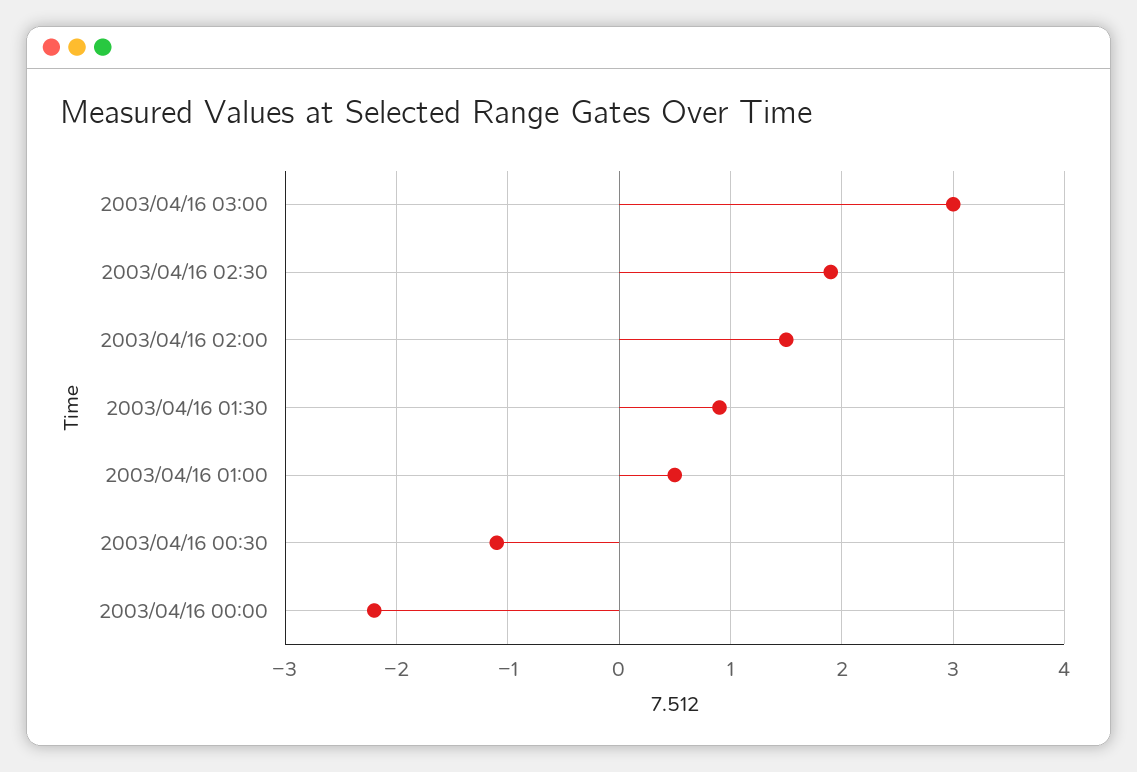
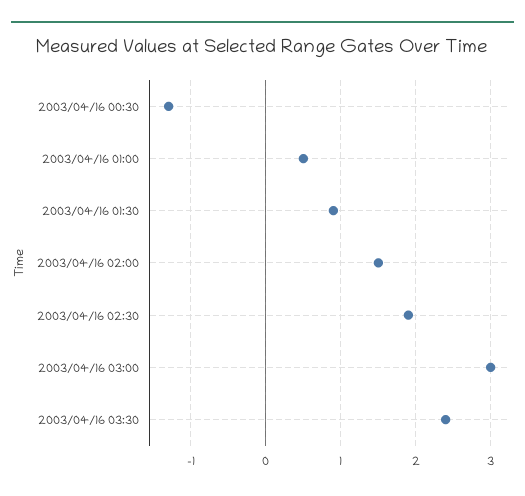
2003/04/16 00:30: -1.1 -> -1.3
2003/04/16 00:00: -2.2 -> none
2003/04/16 03:30: none -> 2.4

